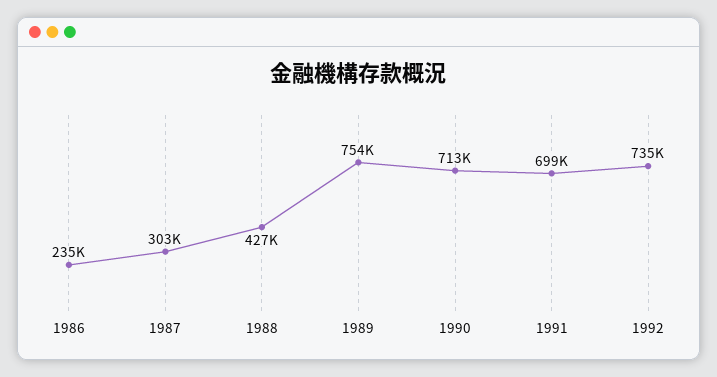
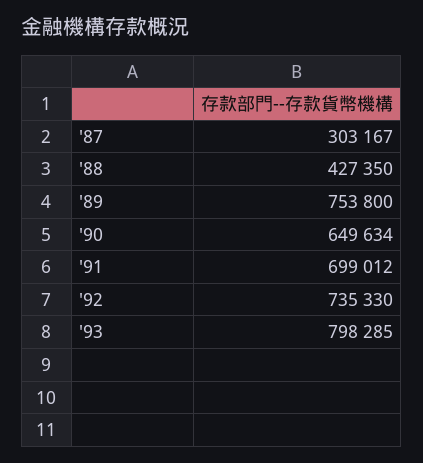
1986: 235000 -> none
1990: 713000 -> 649634
'93: none -> 798285

